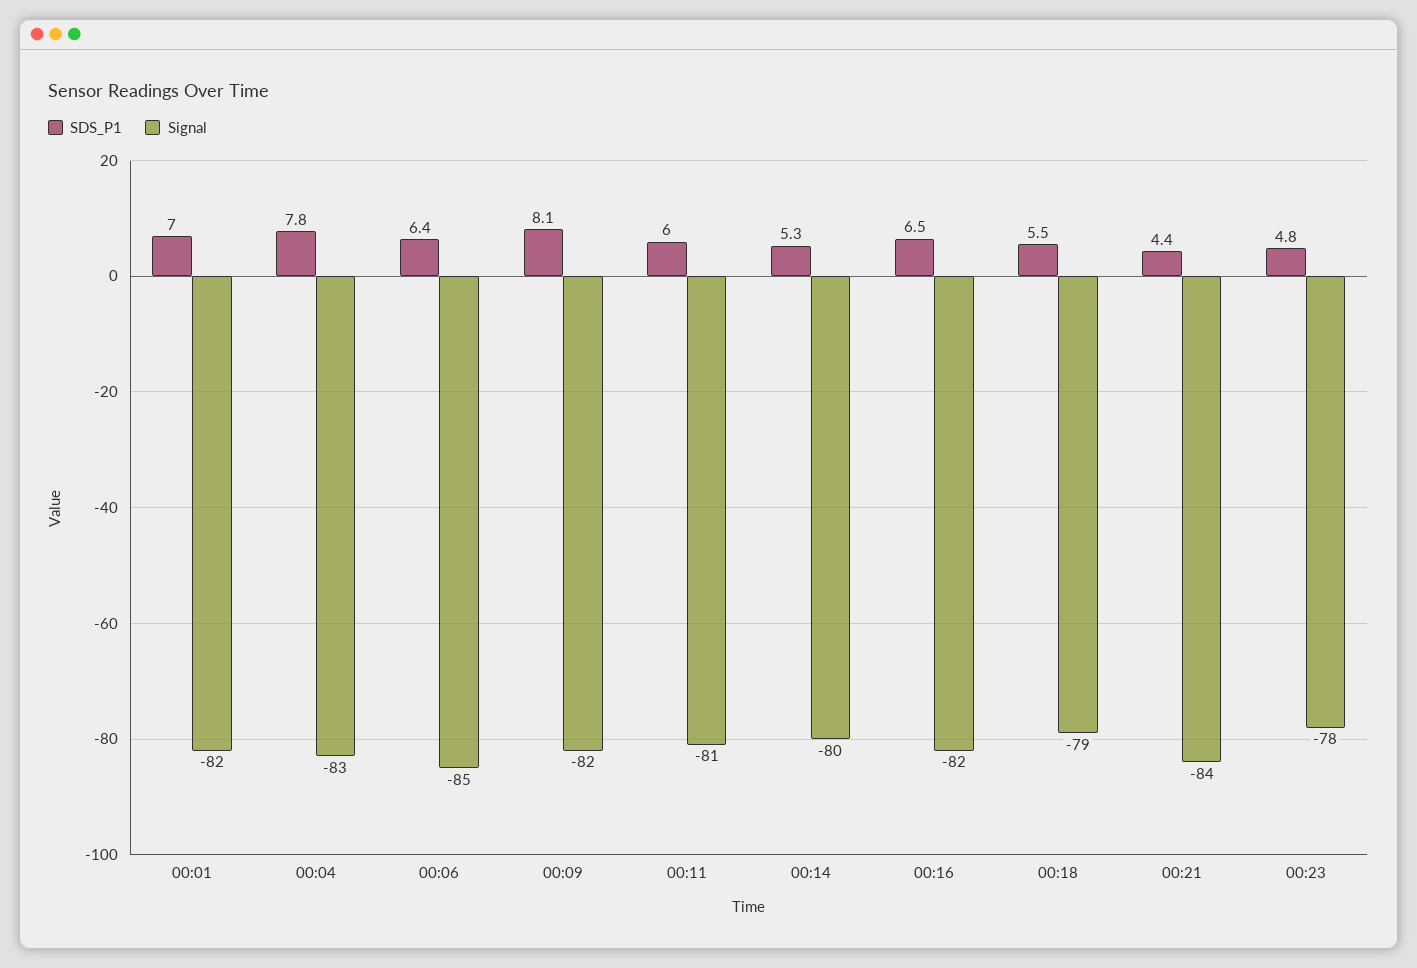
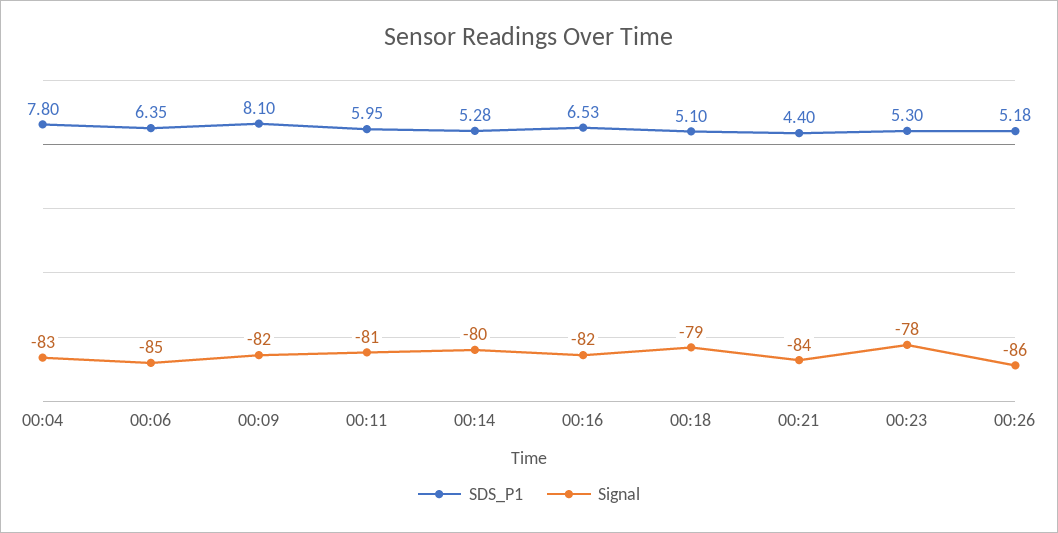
SDS_P1, 00:01: 7 -> none
Signal, 00:01: -82 -> none
SDS_P1, 00:18: 5.5 -> 5.1
SDS_P1, 00:23: 4.8 -> 5.3
SDS_P1, 00:26: none -> 5.18
Signal, 00:26: none -> -86

